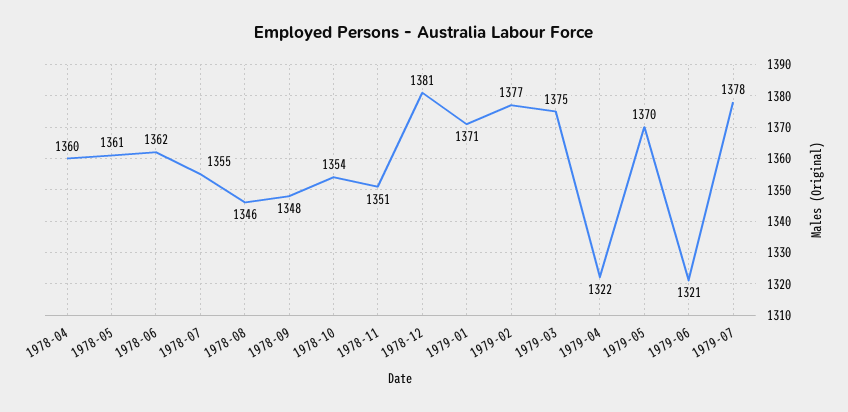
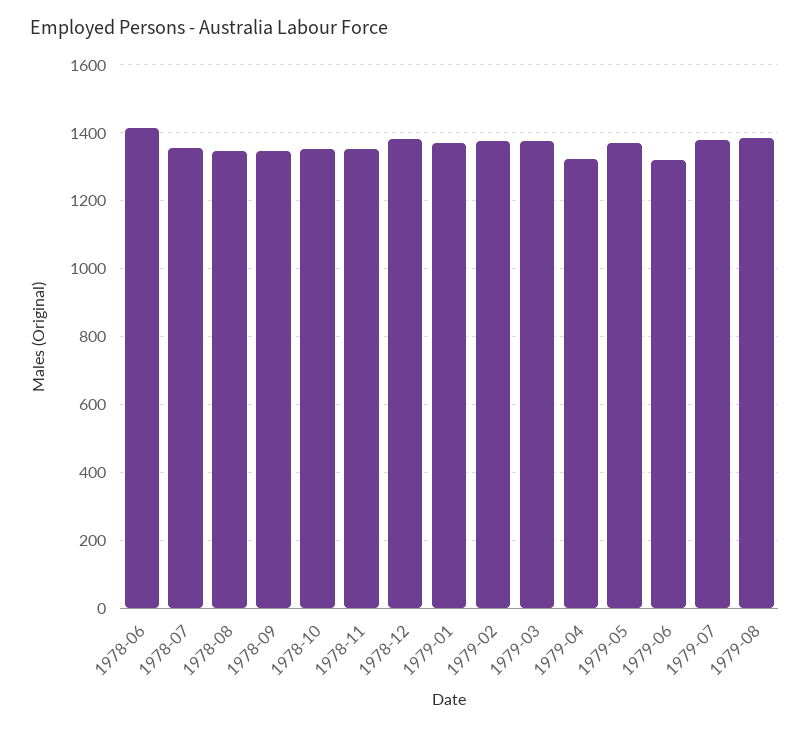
1978-04: 1360 -> none
1978-05: 1361 -> none
1978-06: 1362 -> 1420
1979-08: none -> 1380

